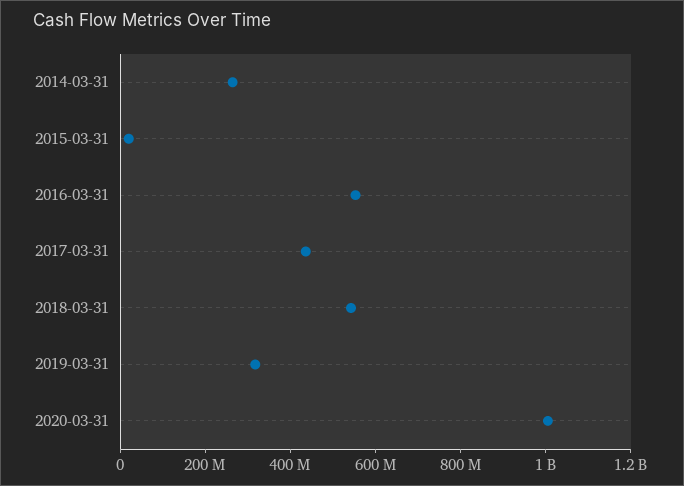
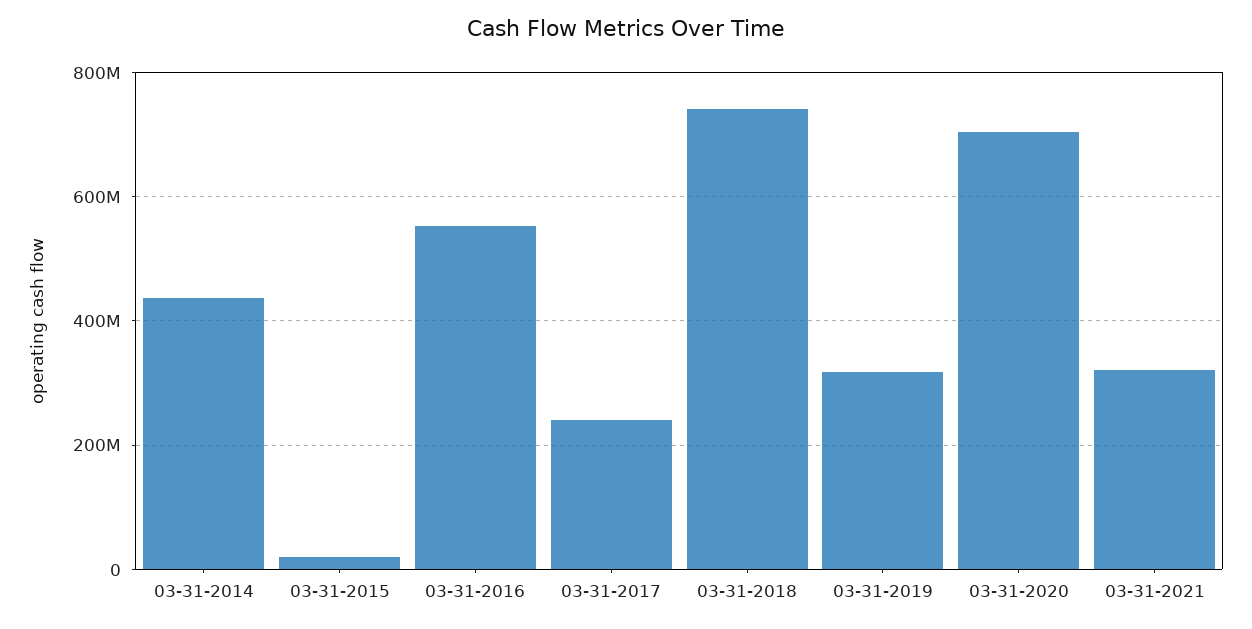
2014-03-31: 250000000 -> 440000000
2017-03-31: 450000000 -> 240000000
2018-03-31: 550000000 -> 740000000
2020-03-31: 1000000000 -> 700000000
03-31-2021: none -> 320000000

